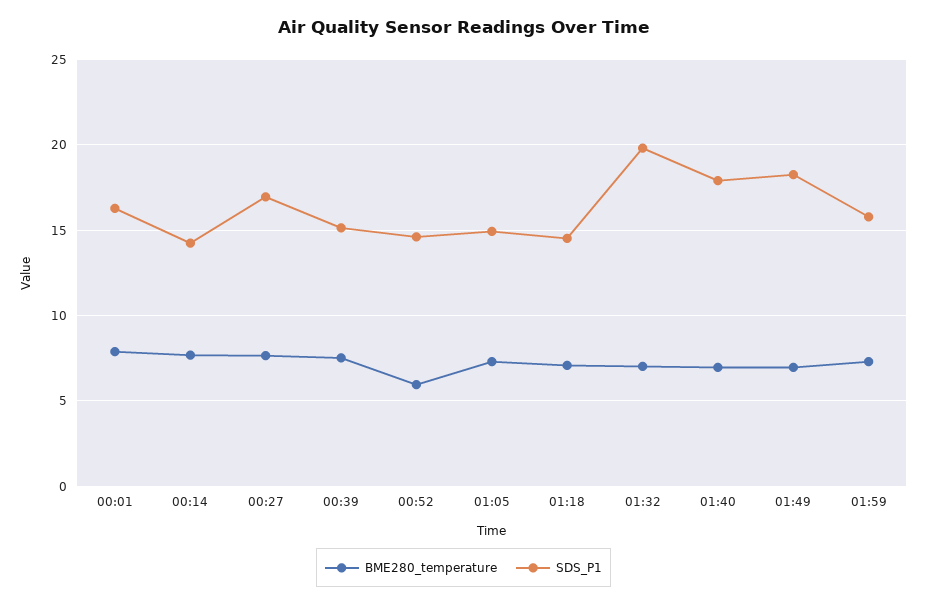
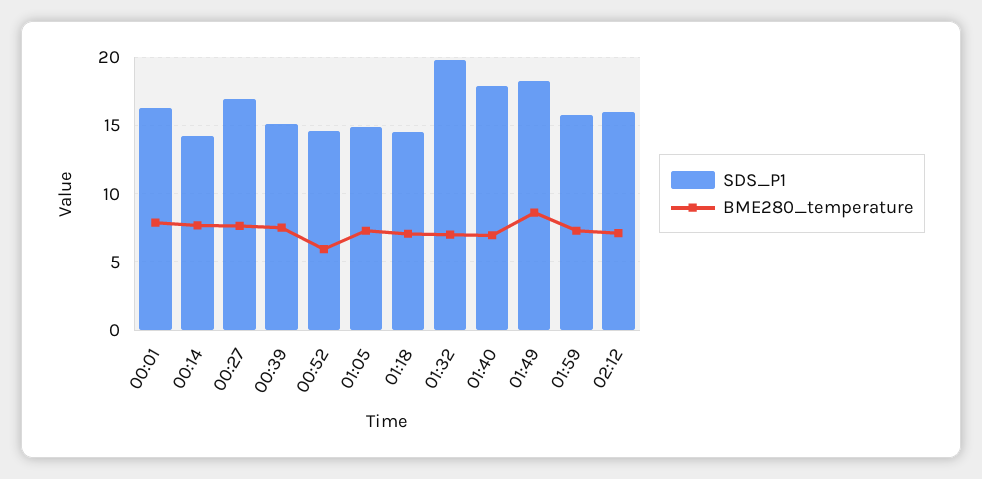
BME280_temperature, 01:49: 7 -> 8.5
SDS_P1, 02:12: none -> 16
BME280_temperature, 02:12: none -> 7

